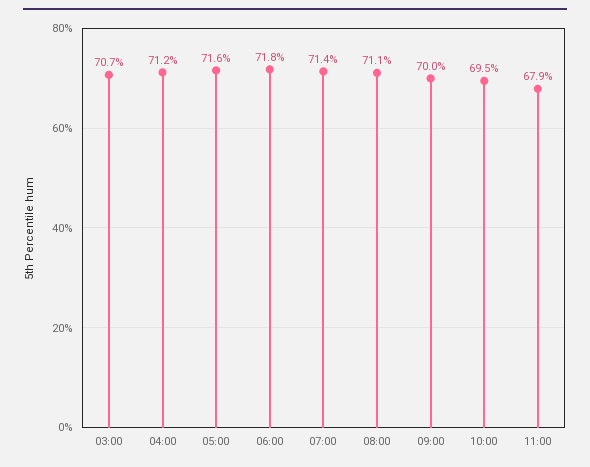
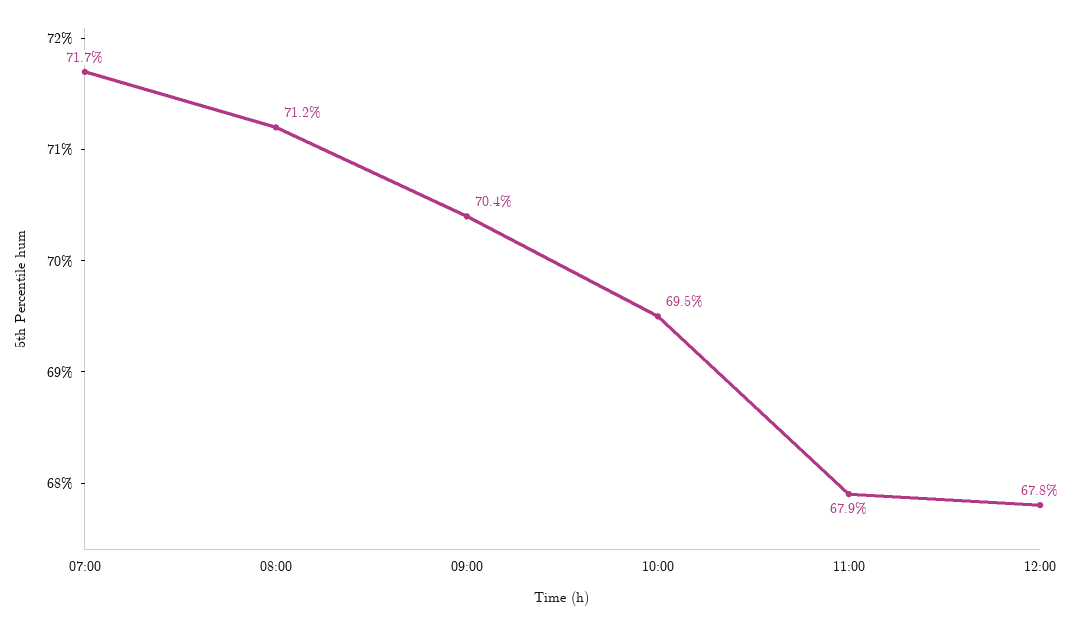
03:00: 70.7 -> none
04:00: 71.2 -> none
05:00: 71.6 -> none
06:00: 71.8 -> none
07:00: 71.4 -> 71.7
08:00: 71.1 -> 71.2
09:00: 70 -> 70.4
12:00: none -> 67.8

